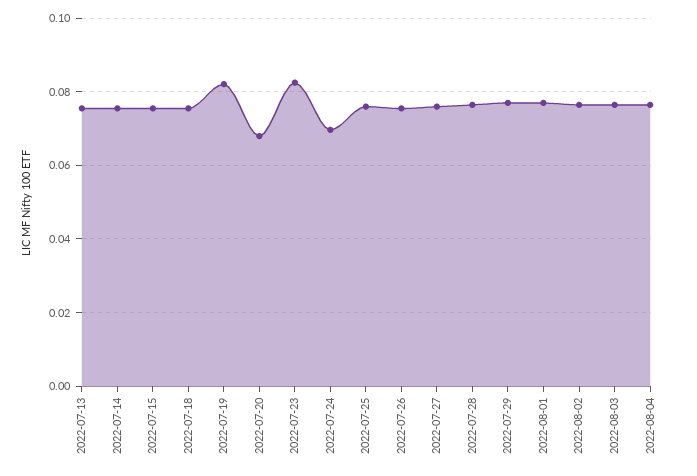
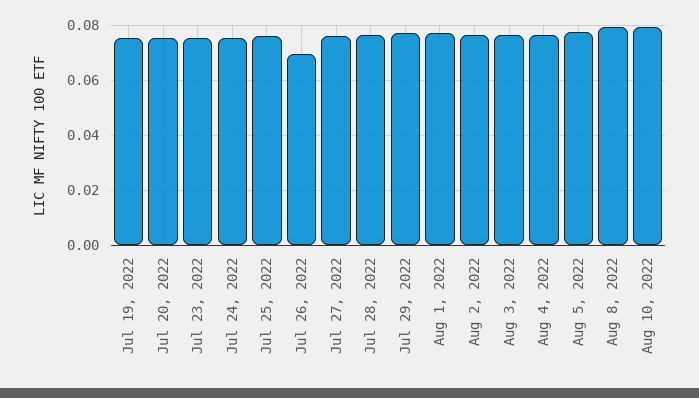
2022-07-13: 0.076 -> none
2022-07-14: 0.076 -> none
2022-07-15: 0.076 -> none
2022-07-18: 0.076 -> none
2022-07-19: 0.082 -> 0.075
2022-07-20: 0.068 -> 0.075
2022-07-23: 0.082 -> 0.075
2022-07-24: 0.07 -> 0.075
2022-07-26: 0.076 -> 0.07
Aug 5, 2022: none -> 0.0775
Aug 8, 2022: none -> 0.08
Aug 10, 2022: none -> 0.08

